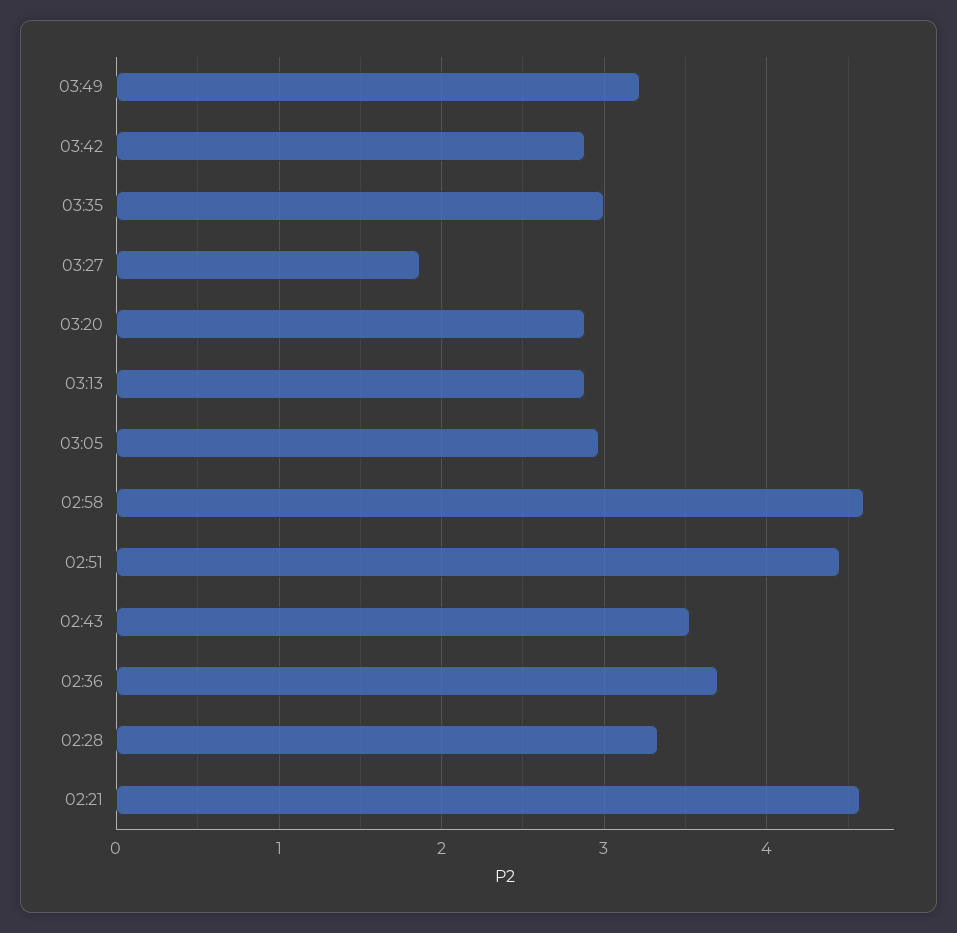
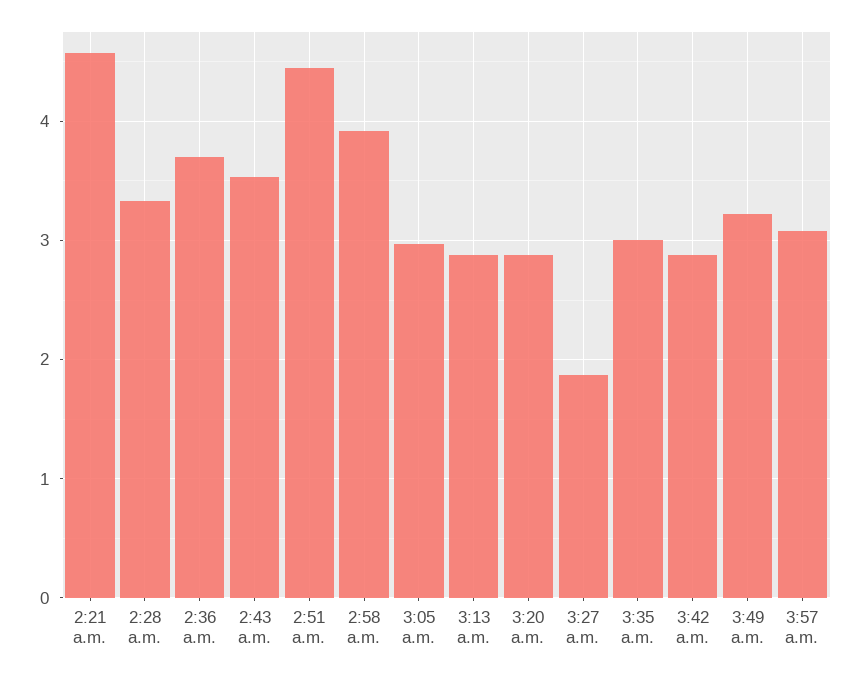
02:58: 4.6 -> 3.9
3:57 a.m.: none -> 3.1

